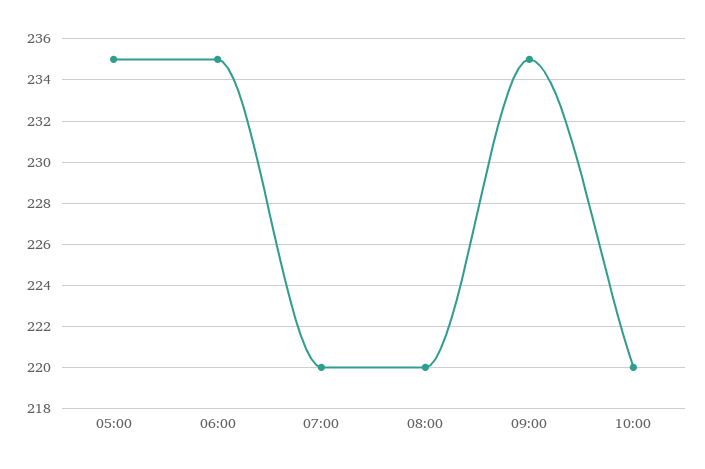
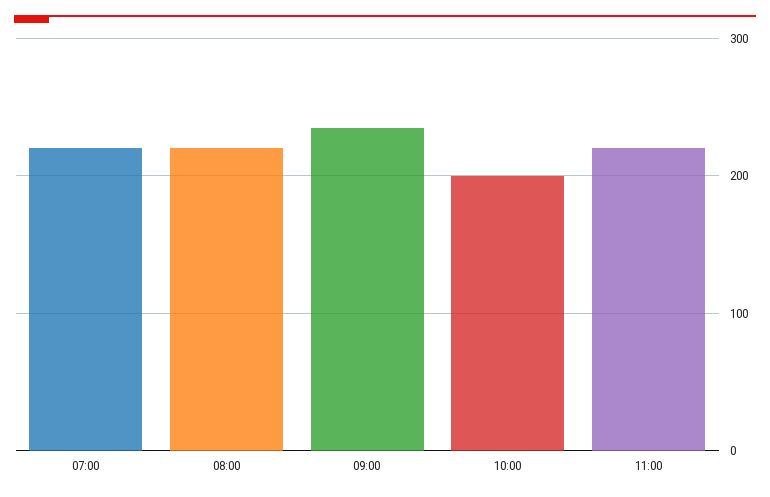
05:00: 235 -> none
06:00: 235 -> none
10:00: 220 -> 200
11:00: none -> 220

